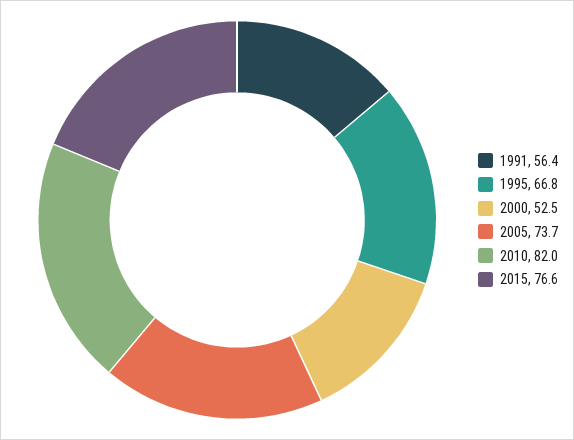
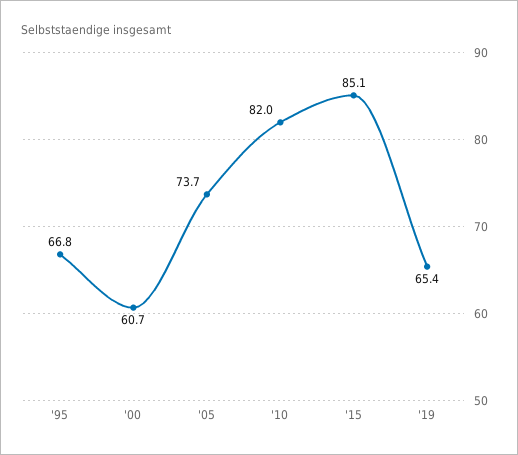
1991: 56.4 -> none
2000: 52.5 -> 60.7
2015: 76.6 -> 85.1
'19: none -> 65.4

